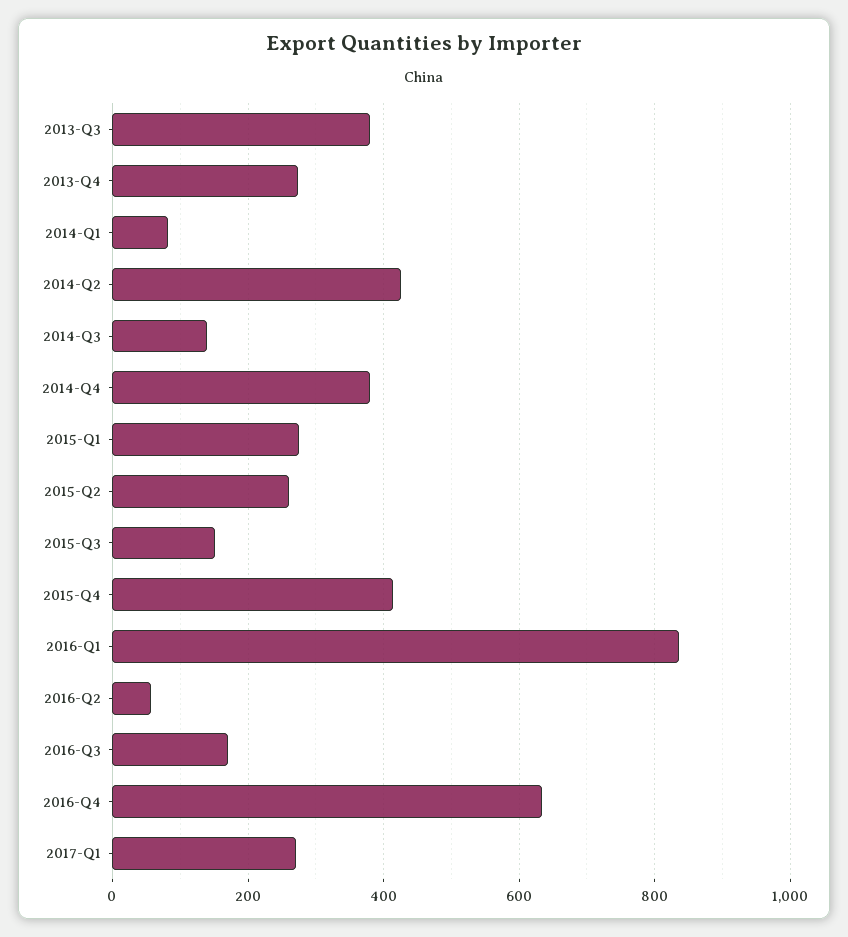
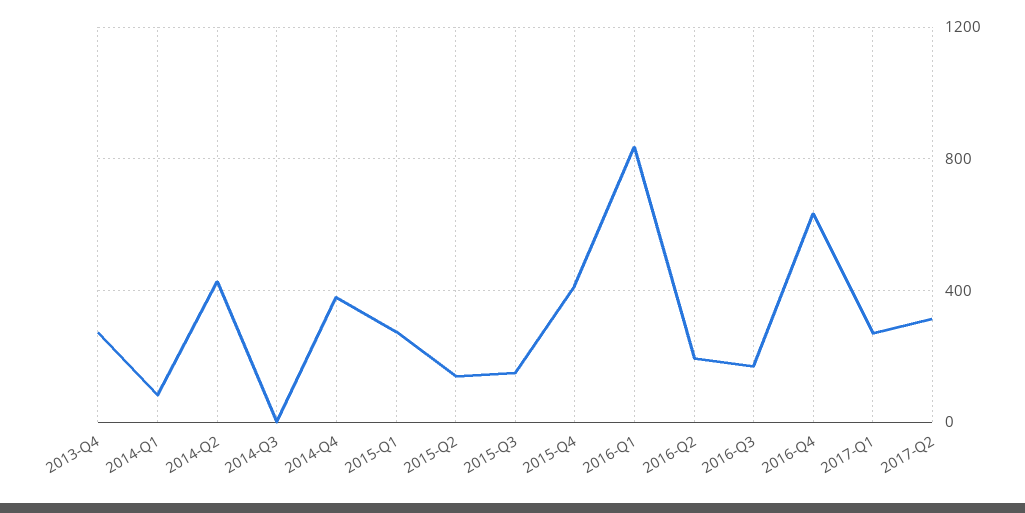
2013-Q3: 380 -> none
2014-Q3: 140 -> 0
2015-Q2: 260 -> 150
2016-Q2: 60 -> 200
2017-Q2: none -> 300

